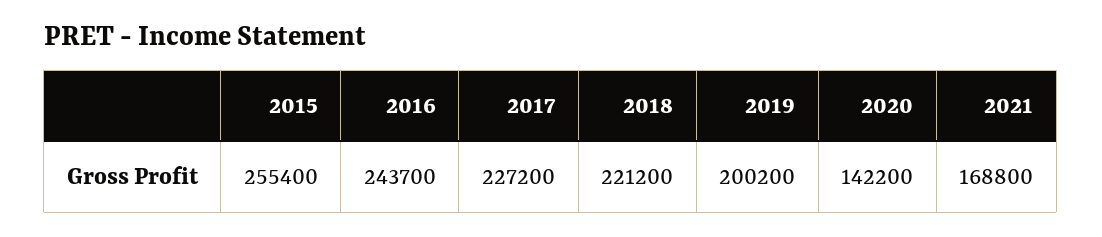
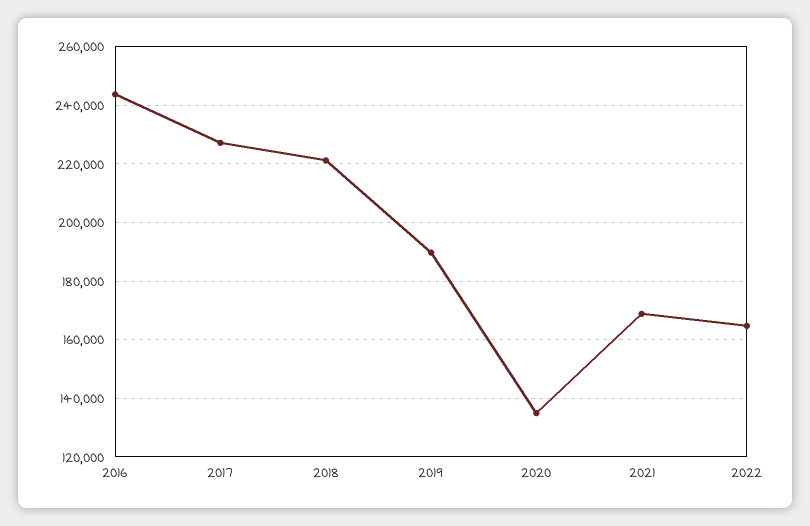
2015: 255400 -> none
2019: 200200 -> 190000
2020: 142200 -> 135000
2022: none -> 165000

